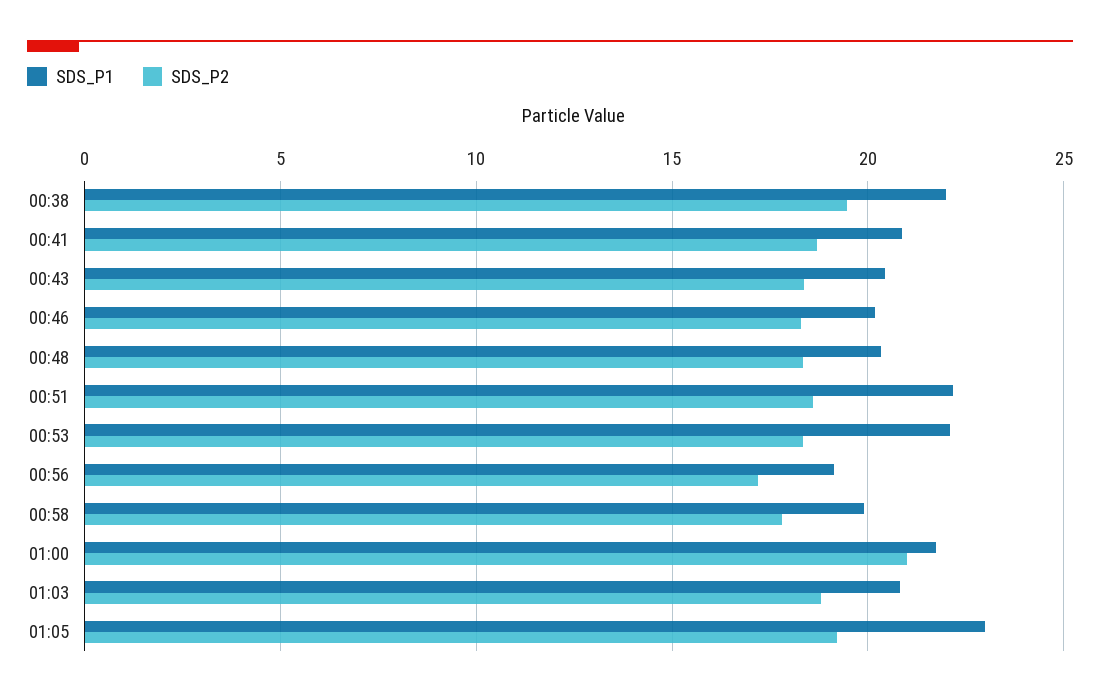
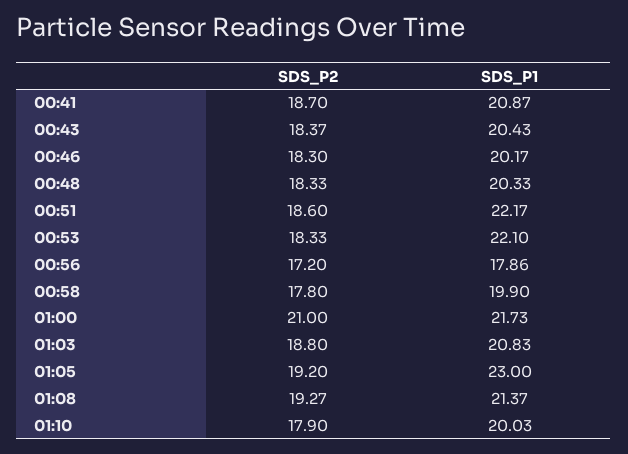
SDS_P1, 00:38: 22 -> none
SDS_P2, 00:38: 19.5 -> none
SDS_P1, 00:56: 19 -> 17.86
SDS_P2, 01:08: none -> 19.27
SDS_P1, 01:08: none -> 21.37
SDS_P2, 01:10: none -> 17.9
SDS_P1, 01:10: none -> 20.03

